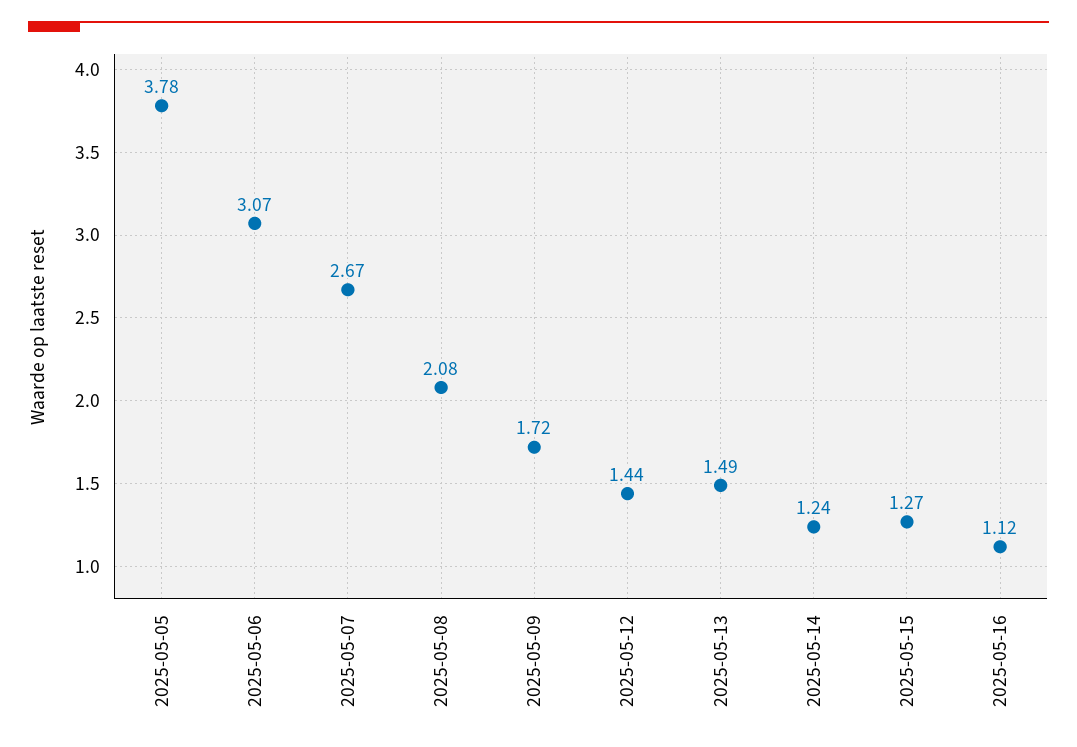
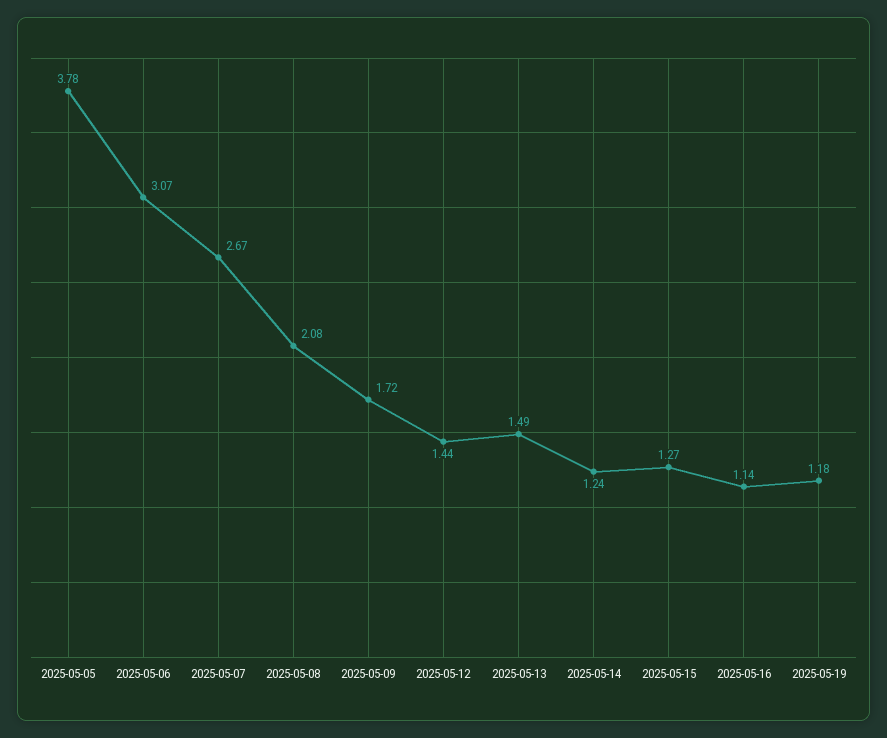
2025-05-16: 1.12 -> 1.14
2025-05-19: none -> 1.18

